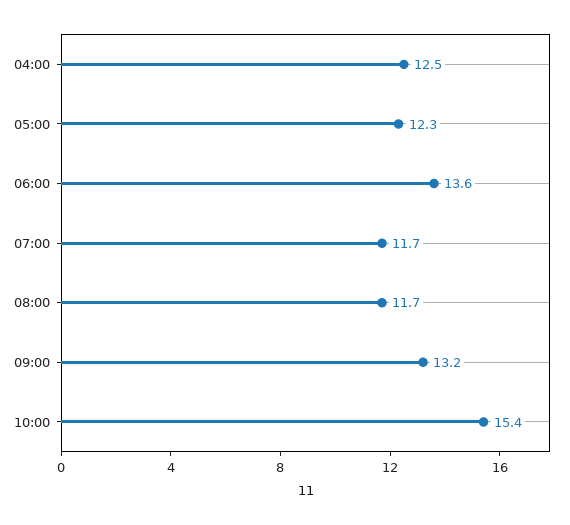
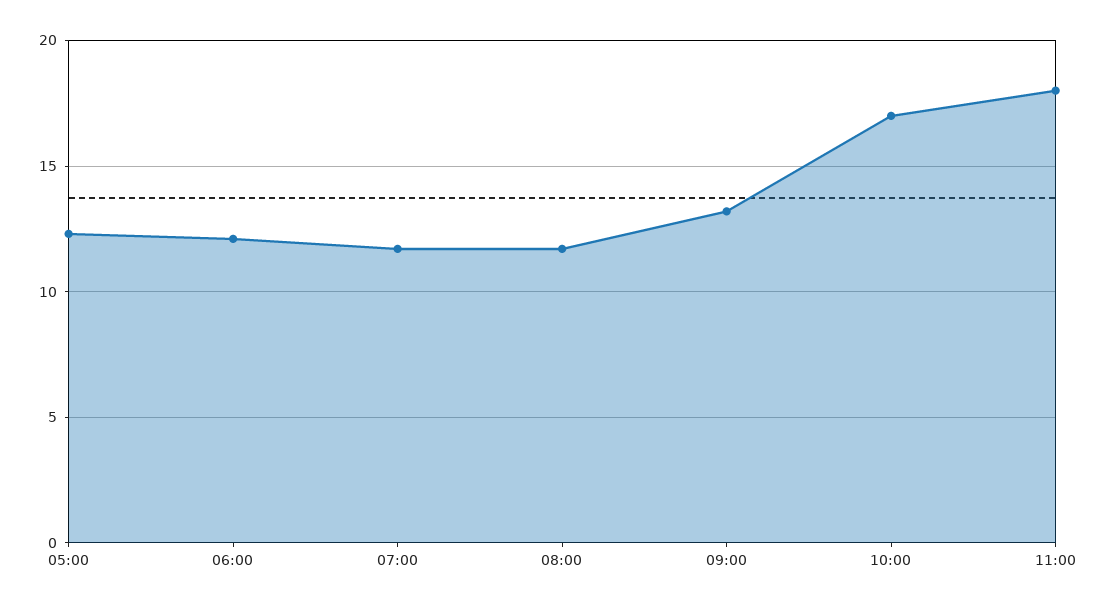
04:00: 12.5 -> none
06:00: 13.6 -> 12
10:00: 15.4 -> 17
11:00: none -> 18

